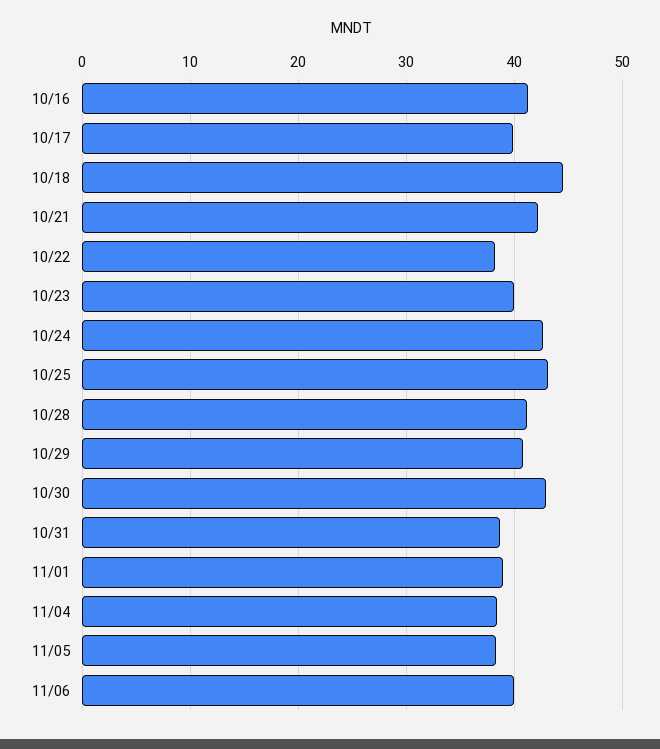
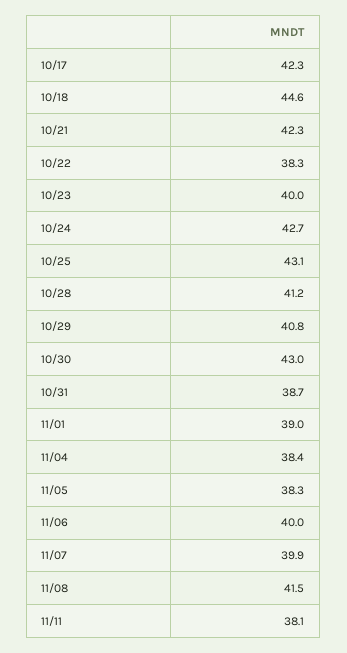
10/16: 41 -> none
10/17: 40 -> 42.3
11/07: none -> 39.9
11/08: none -> 41.5
11/11: none -> 38.1

